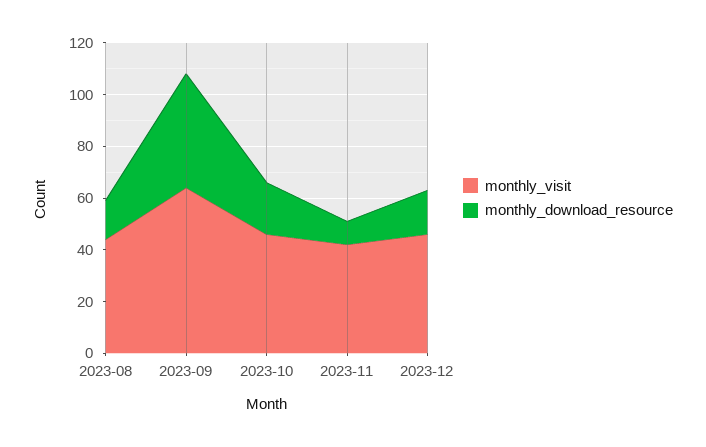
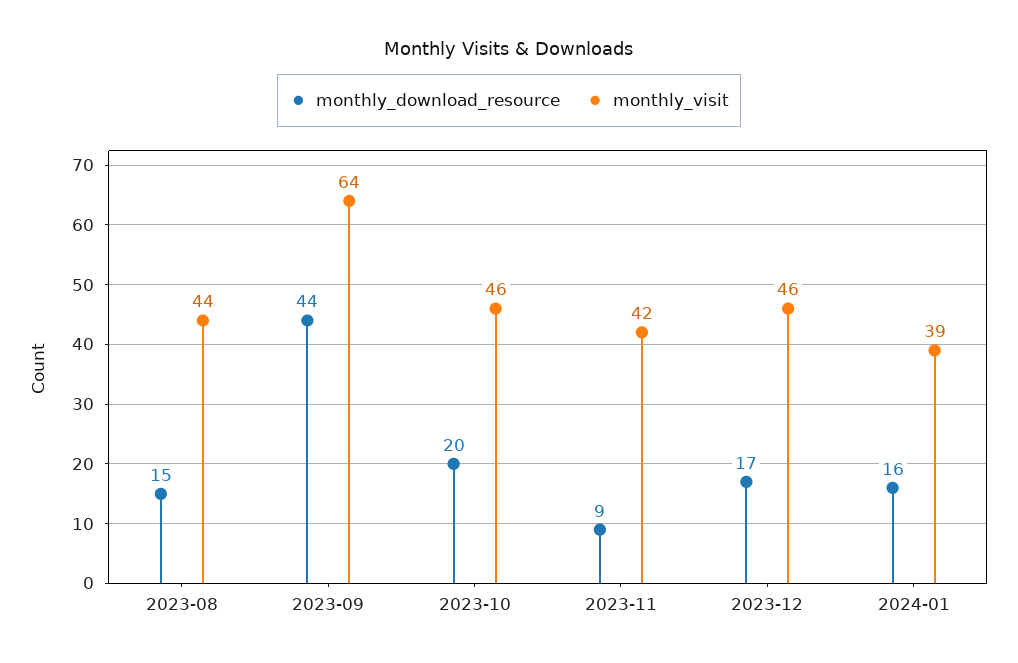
monthly_download_resource, 2024-01: none -> 16
monthly_visit, 2024-01: none -> 39

